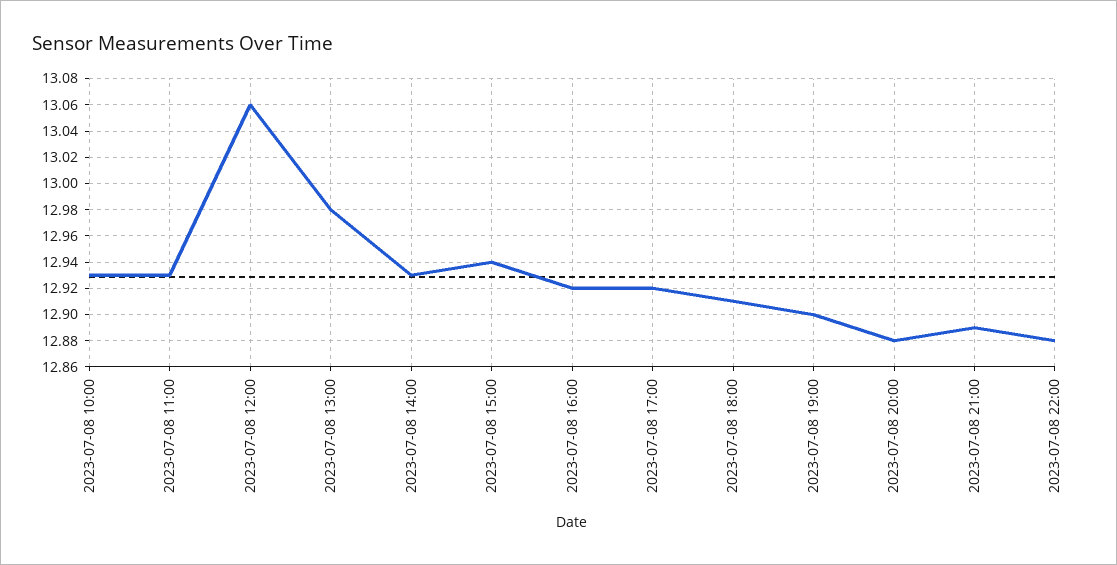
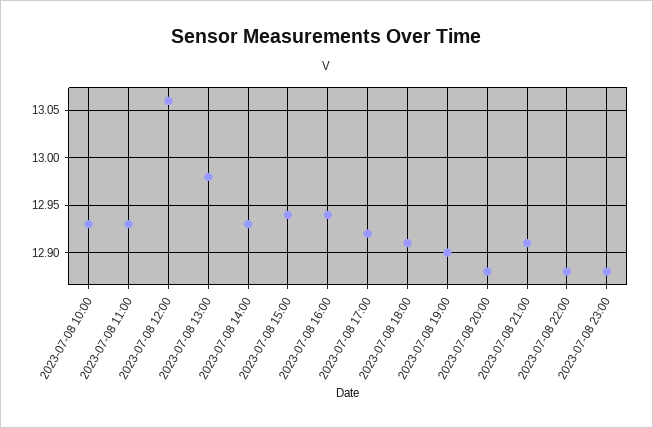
2023-07-08 16:00: 12.92 -> 12.94
2023-07-08 21:00: 12.89 -> 12.91
2023-07-08 23:00: none -> 12.88

